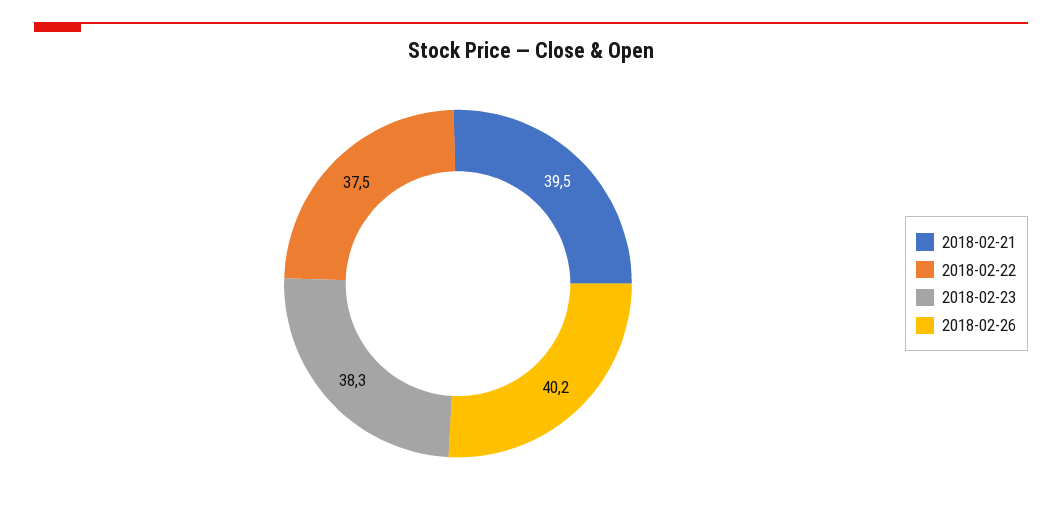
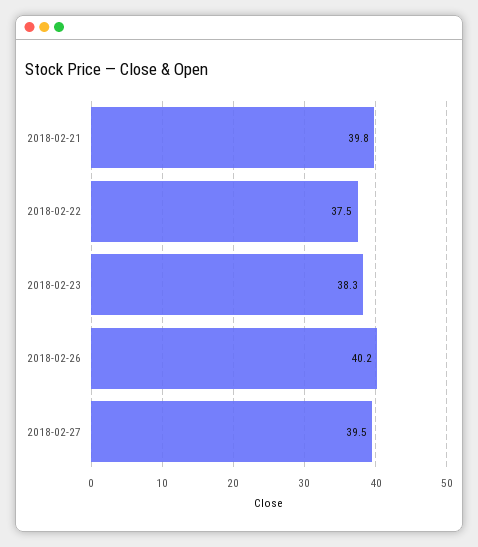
2018-02-21: 39.5 -> 39.8
2018-02-27: none -> 39.5

